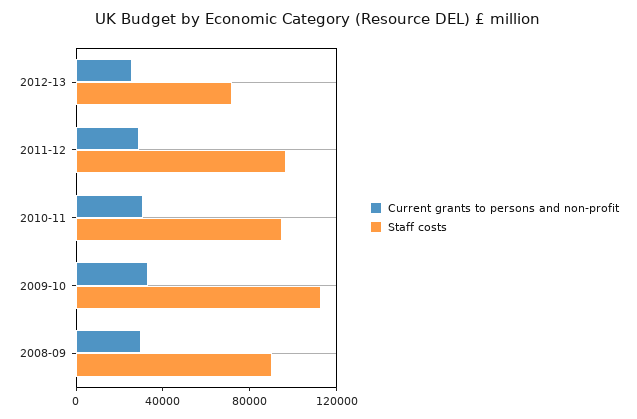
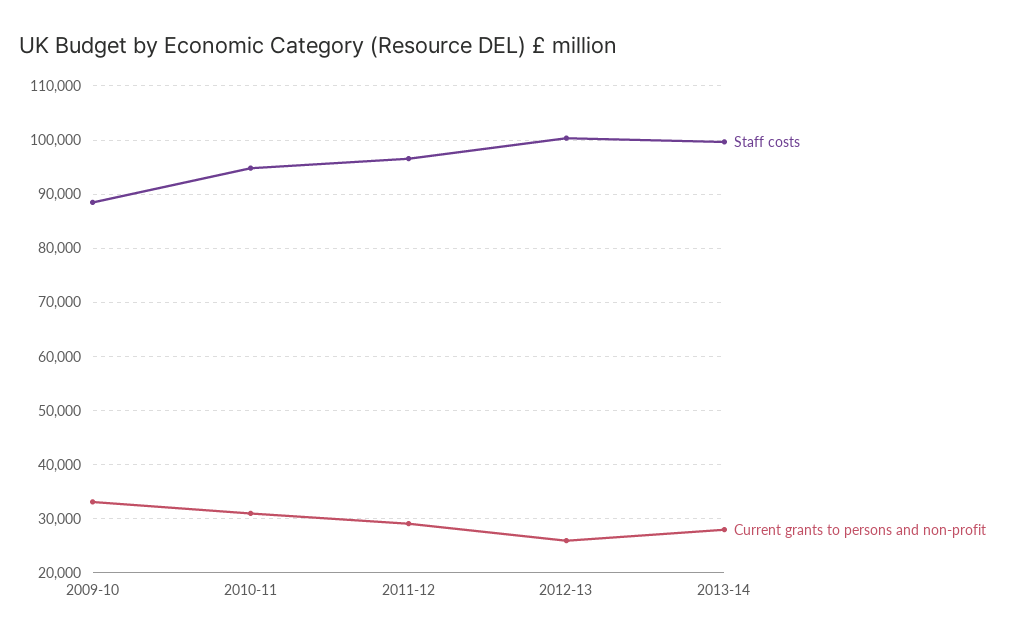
Staff costs, 2012-13: 70000 -> 100000
Staff costs, 2009-10: 110000 -> 88000
Current grants to persons and non-profit, 2008-09: 30000 -> none
Staff costs, 2008-09: 90000 -> none
Staff costs, 2013-14: none -> 100000
Current grants to persons and non-profit, 2013-14: none -> 28000

